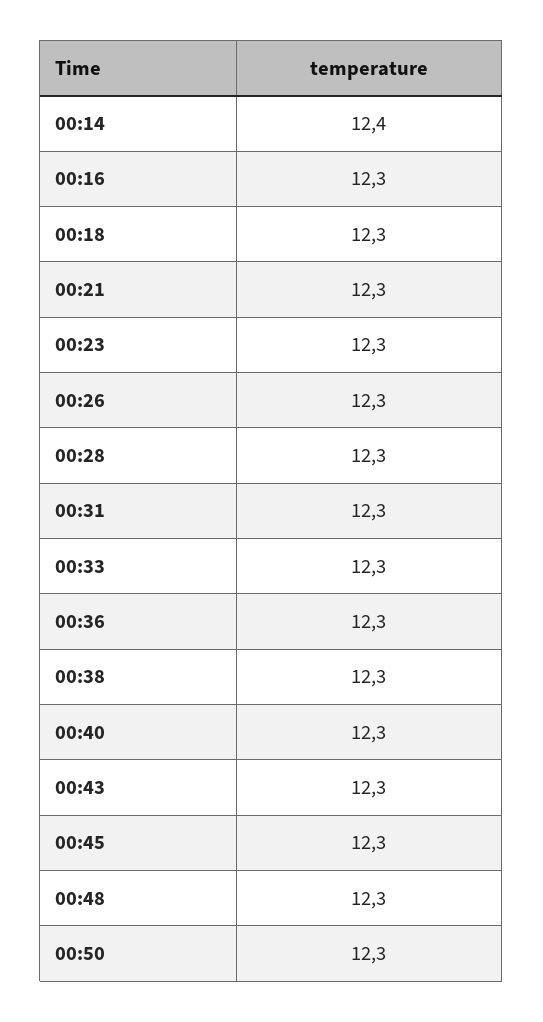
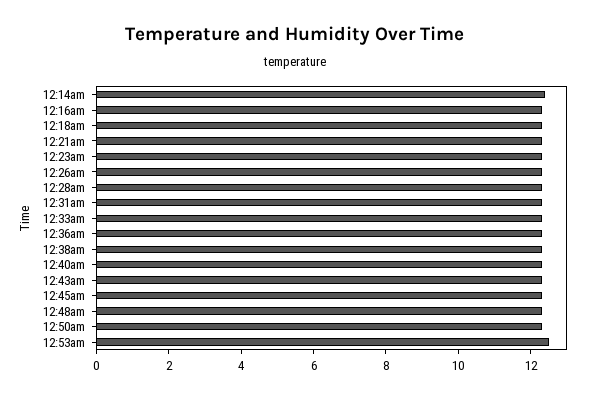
12:53am: none -> 12.5

